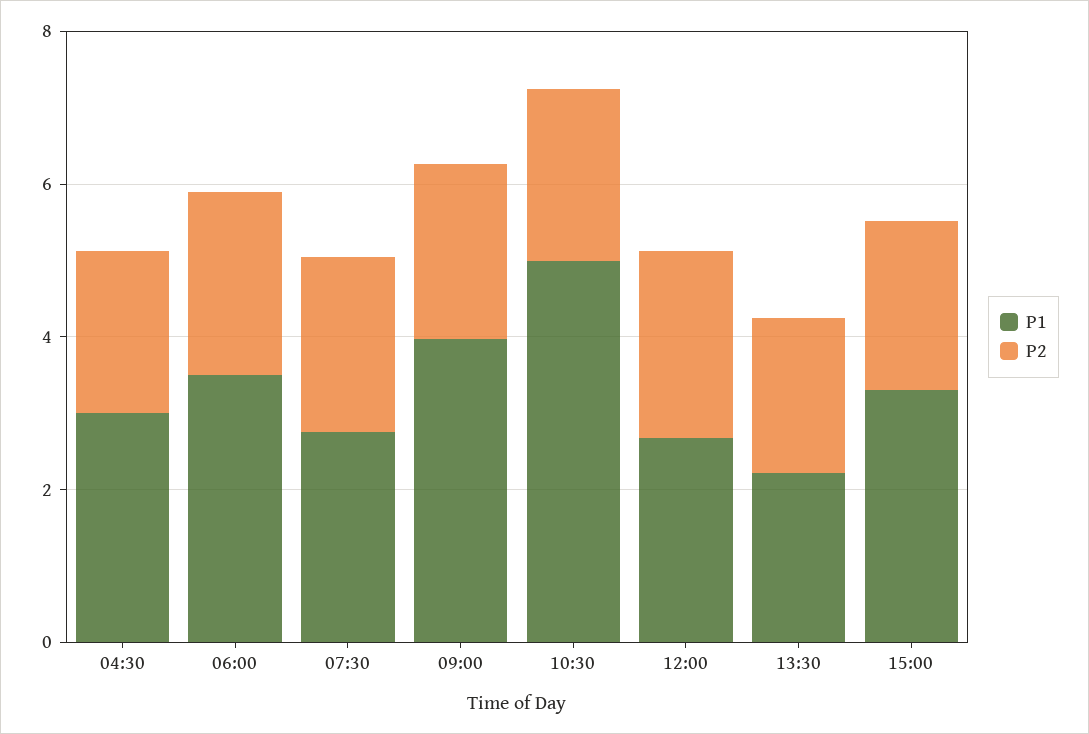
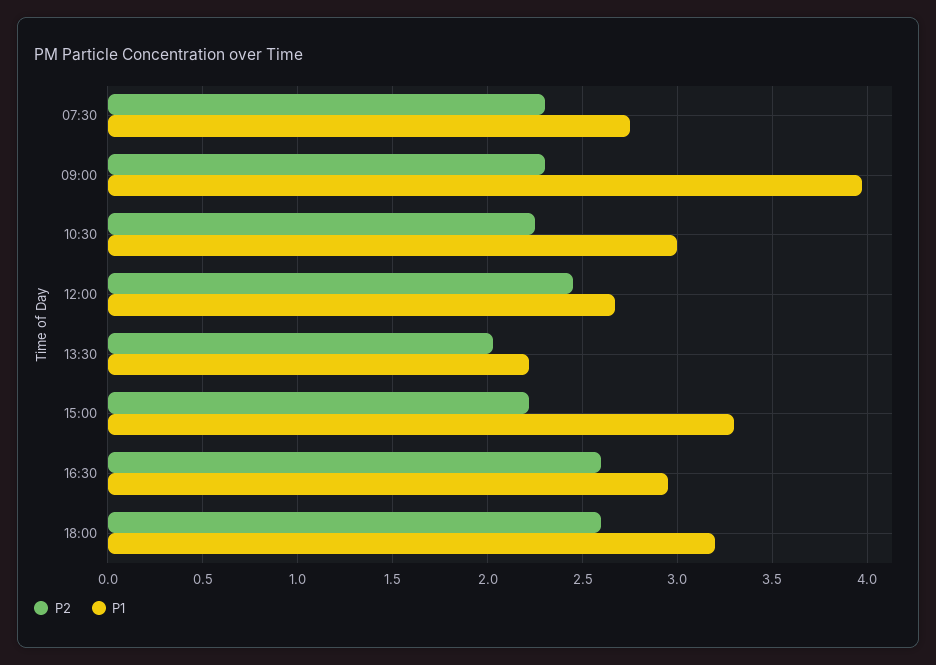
P1, 04:30: 3 -> none
P2, 04:30: 2 -> none
P1, 06:00: 3.5 -> none
P2, 06:00: 2.5 -> none
P1, 10:30: 5 -> 3
P2, 16:30: none -> 2.6
P1, 16:30: none -> 2.95
P2, 18:00: none -> 2.6
P1, 18:00: none -> 3.2

